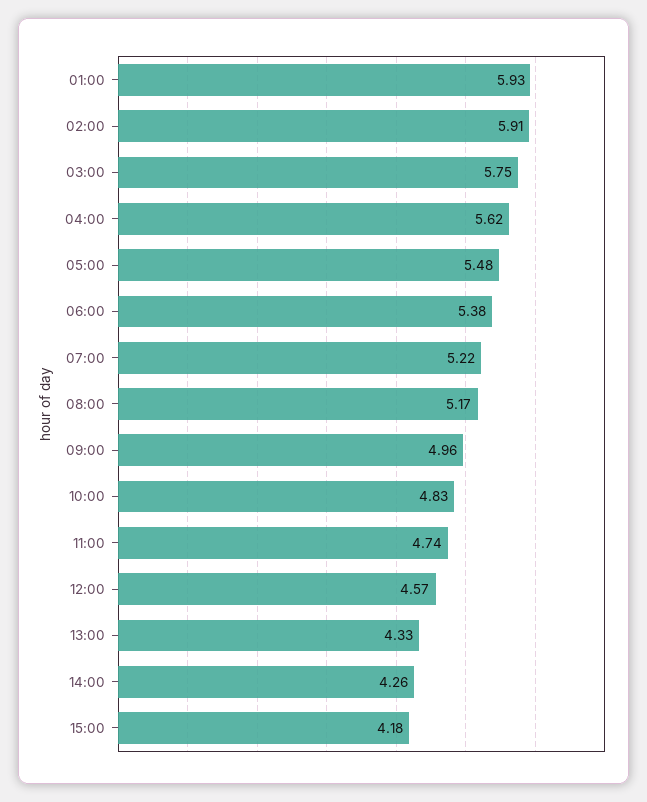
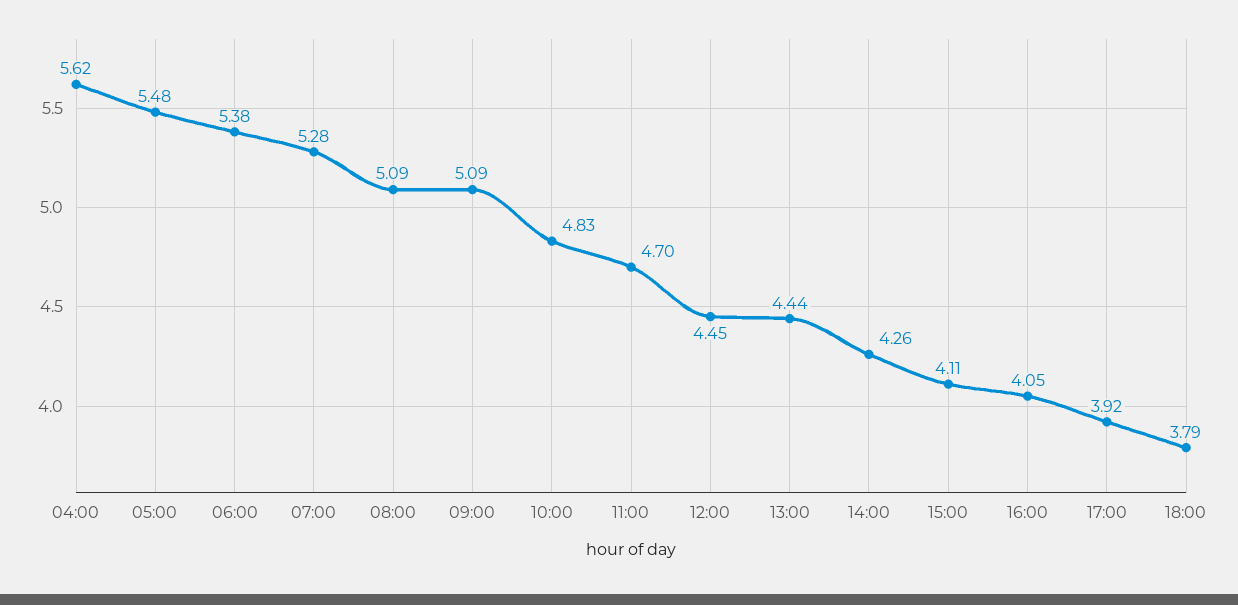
01:00: 5.93 -> none
02:00: 5.91 -> none
03:00: 5.75 -> none
07:00: 5.22 -> 5.28
08:00: 5.17 -> 5.09
09:00: 4.96 -> 5.09
11:00: 4.74 -> 4.7
12:00: 4.57 -> 4.45
13:00: 4.33 -> 4.44
15:00: 4.18 -> 4.11
16:00: none -> 4.05
17:00: none -> 3.92
18:00: none -> 3.79

